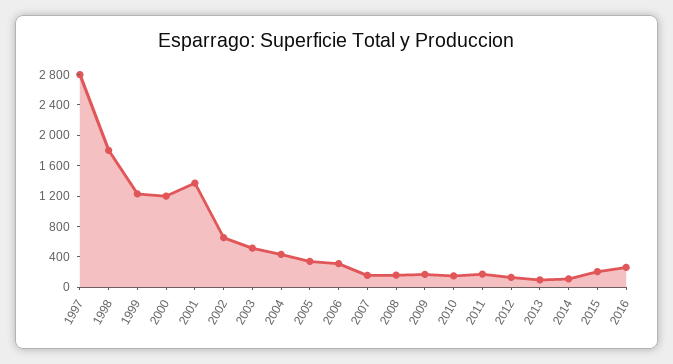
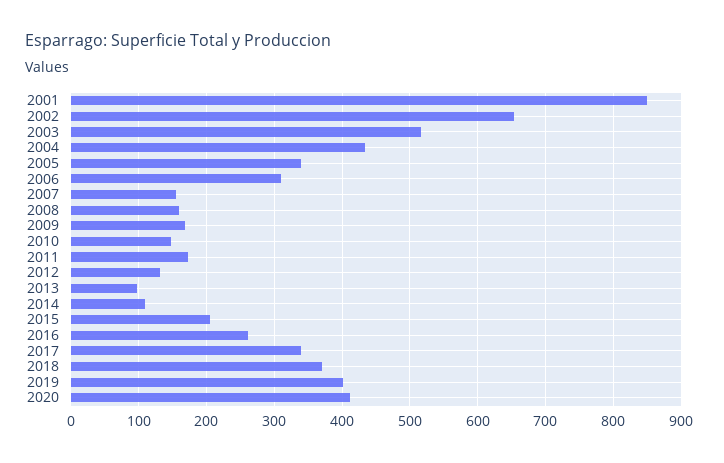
1997: 2800 -> none
1998: 1800 -> none
1999: 1200 -> none
2000: 1200 -> none
2001: 1400 -> 850
2017: none -> 340
2018: none -> 370
2019: none -> 400
2020: none -> 410

